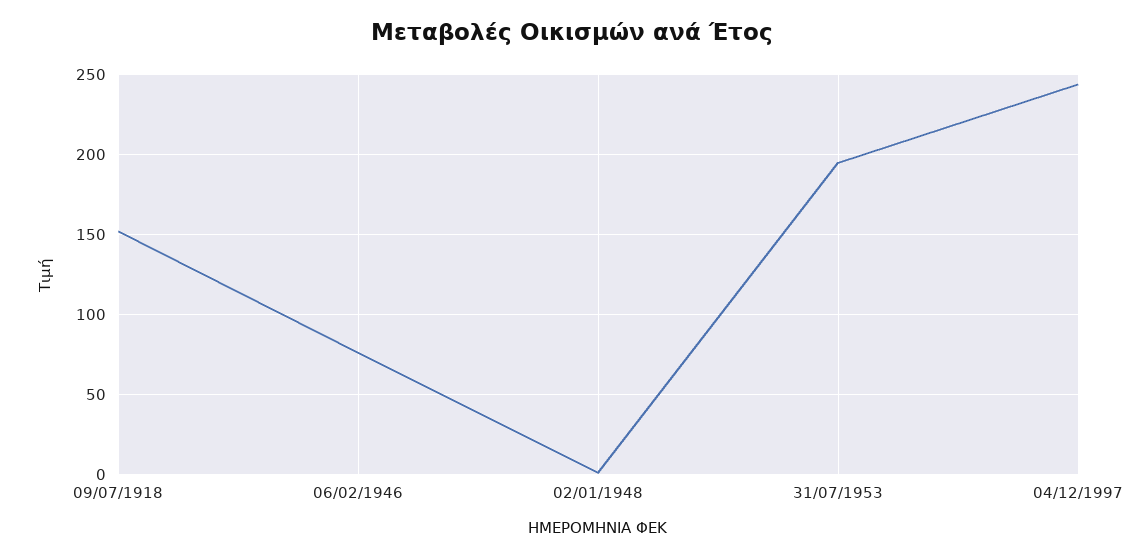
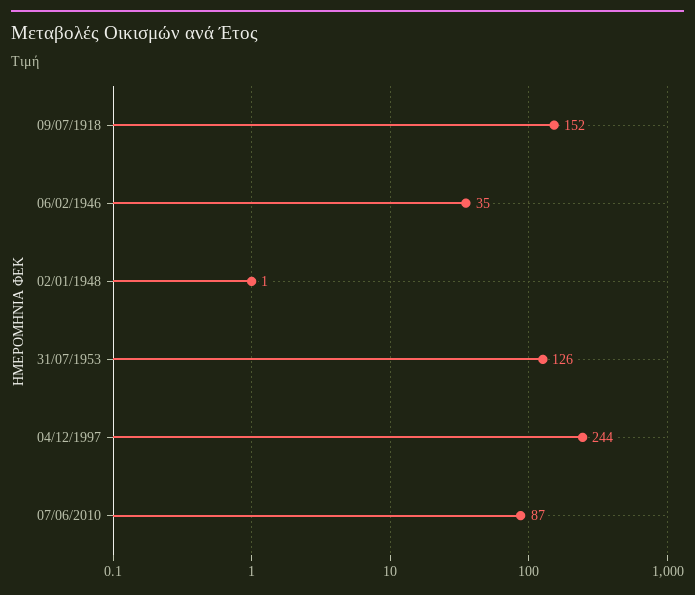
06/02/1946: 75 -> 35
31/07/1953: 195 -> 126
07/06/2010: none -> 87

